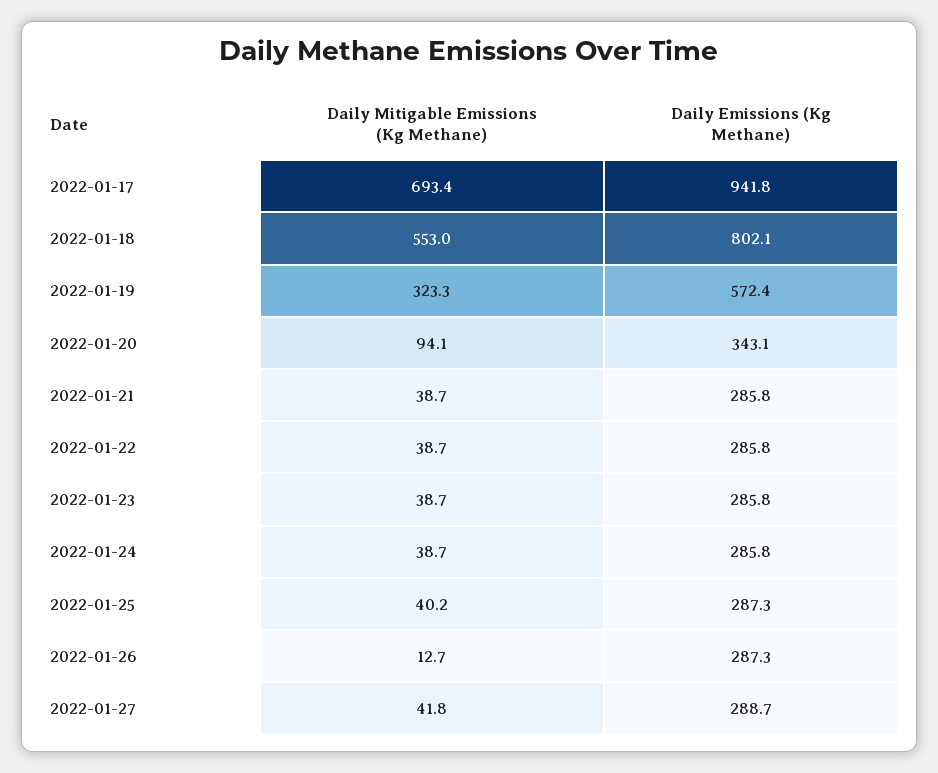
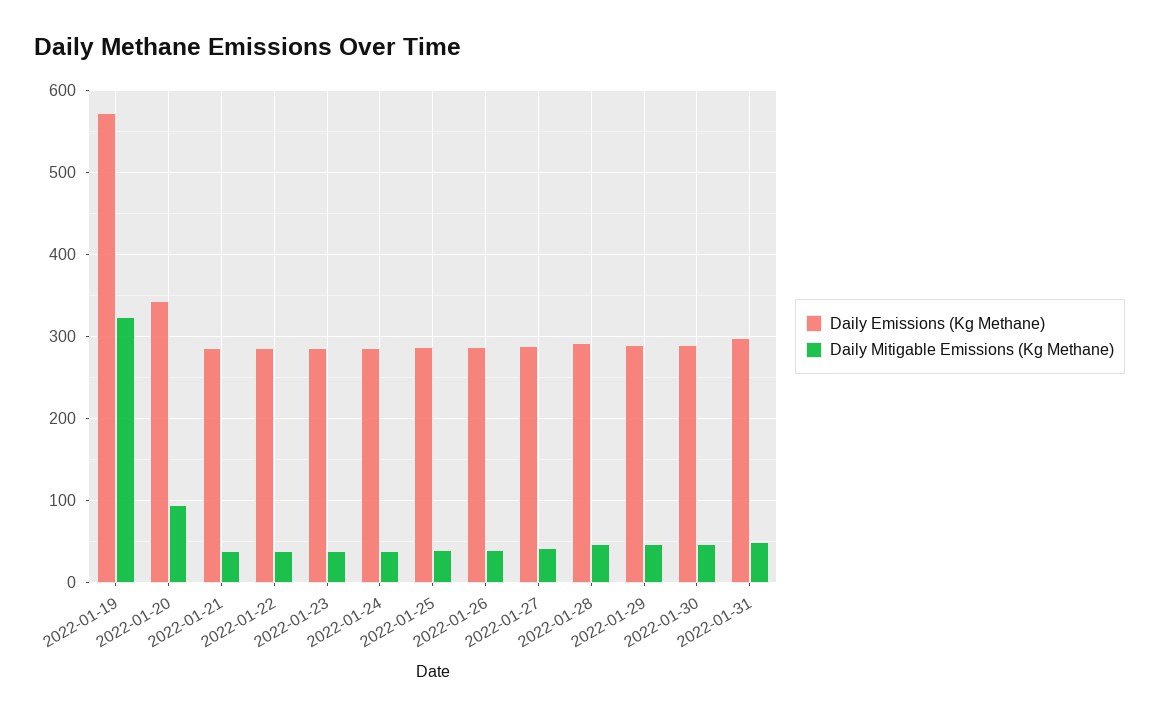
Daily Mitigable Emissions (Kg Methane), 2022-01-17: 693.4 -> none
Daily Emissions (Kg Methane), 2022-01-17: 941.8 -> none
Daily Mitigable Emissions (Kg Methane), 2022-01-18: 553 -> none
Daily Emissions (Kg Methane), 2022-01-18: 802.1 -> none
Daily Mitigable Emissions (Kg Methane), 2022-01-26: 12.7 -> 40
Daily Emissions (Kg Methane), 2022-01-28: none -> 290
Daily Mitigable Emissions (Kg Methane), 2022-01-28: none -> 50
Daily Emissions (Kg Methane), 2022-01-29: none -> 290
Daily Mitigable Emissions (Kg Methane), 2022-01-29: none -> 50
Daily Emissions (Kg Methane), 2022-01-30: none -> 290
Daily Mitigable Emissions (Kg Methane), 2022-01-30: none -> 50
Daily Emissions (Kg Methane), 2022-01-31: none -> 300
Daily Mitigable Emissions (Kg Methane), 2022-01-31: none -> 50

